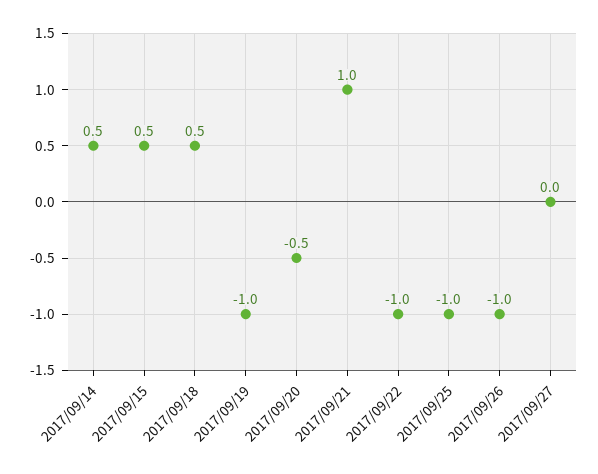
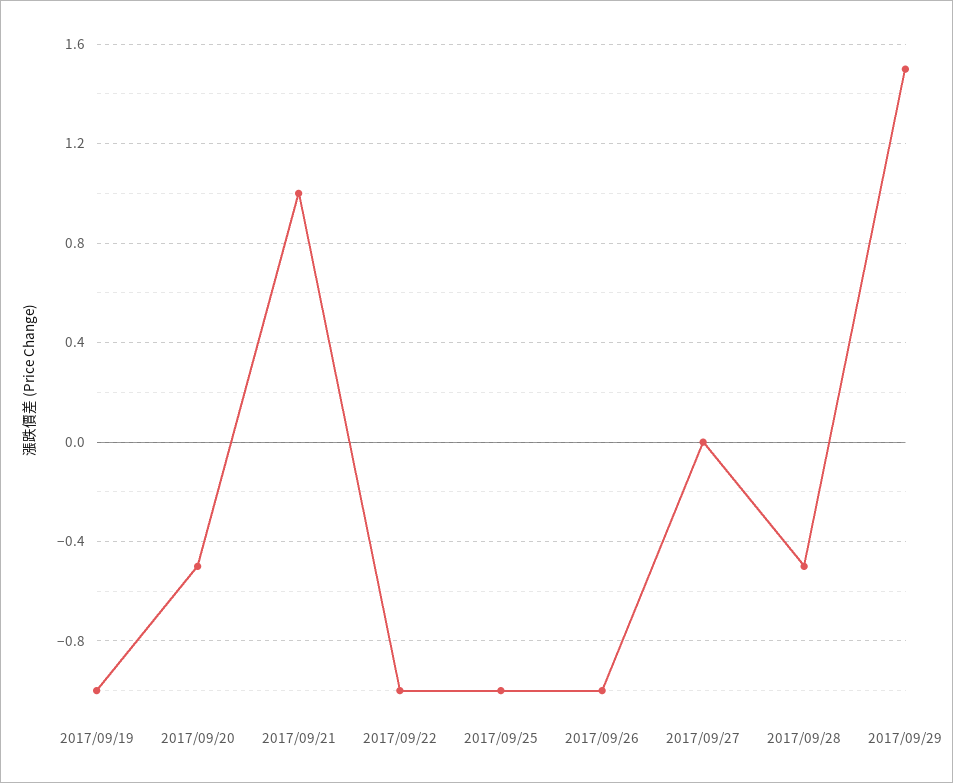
2017/09/14: 0.5 -> none
2017/09/15: 0.5 -> none
2017/09/18: 0.5 -> none
2017/09/28: none -> -0.5
2017/09/29: none -> 1.5

